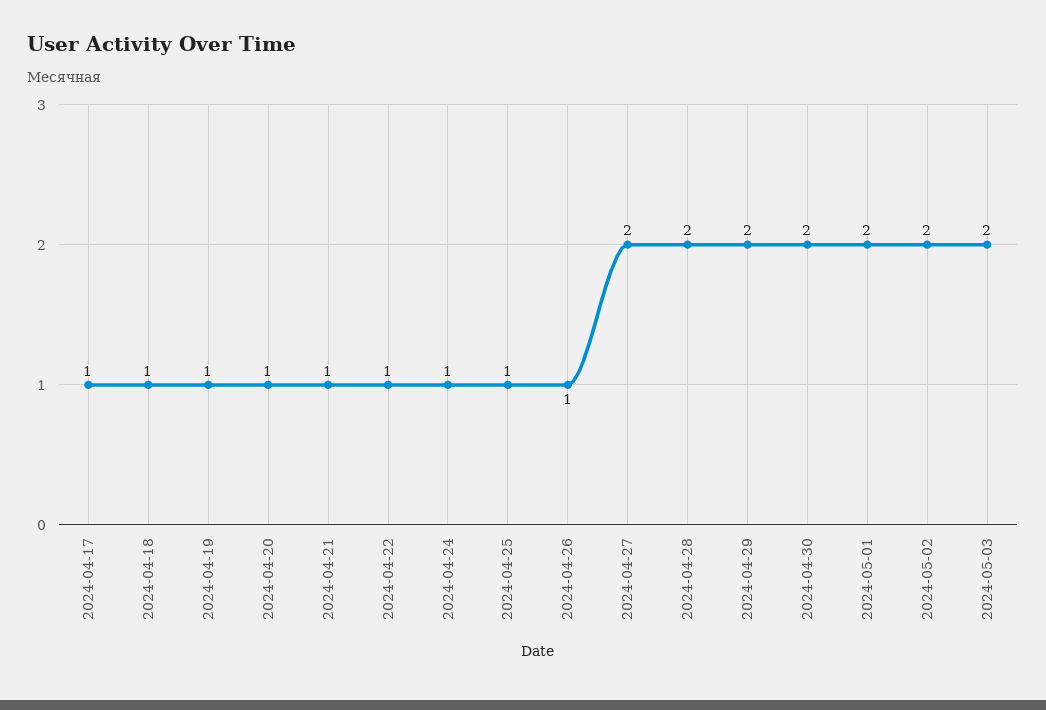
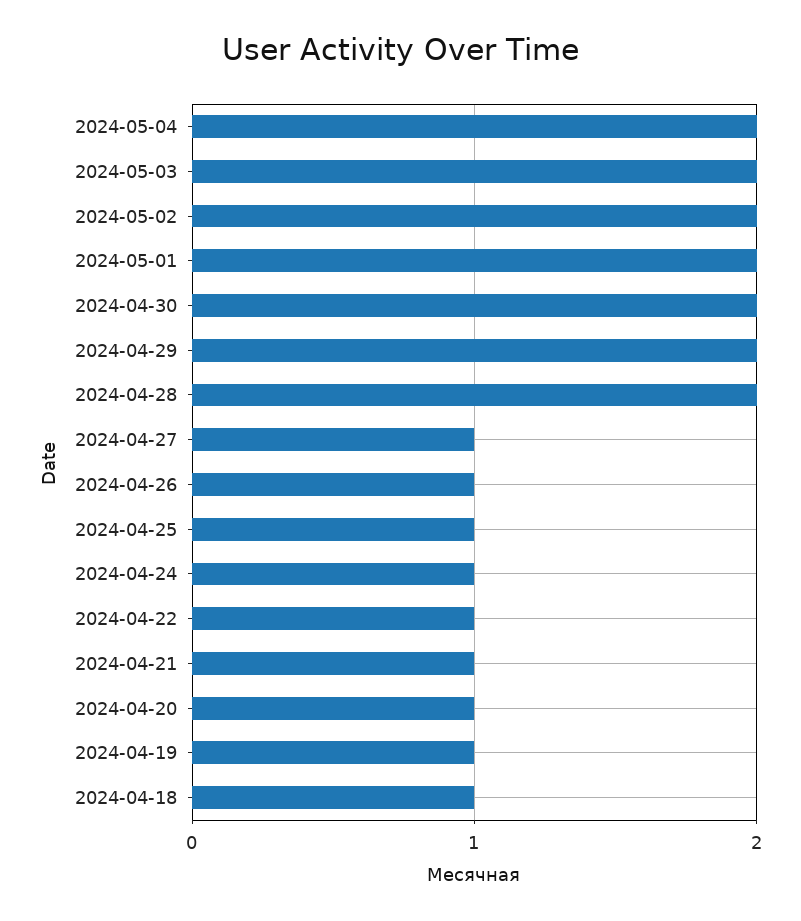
2024-04-17: 1 -> none
2024-04-27: 2 -> 1
2024-05-04: none -> 2

